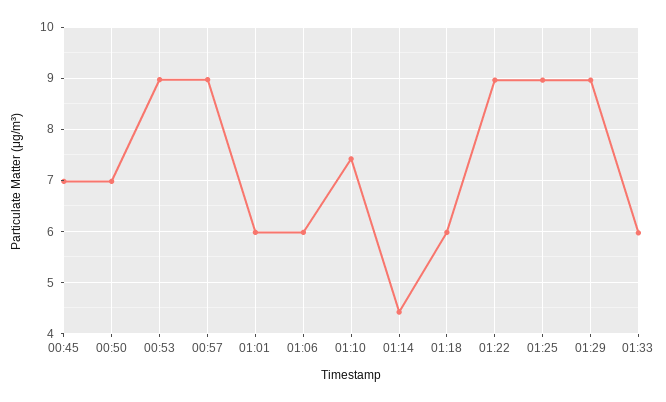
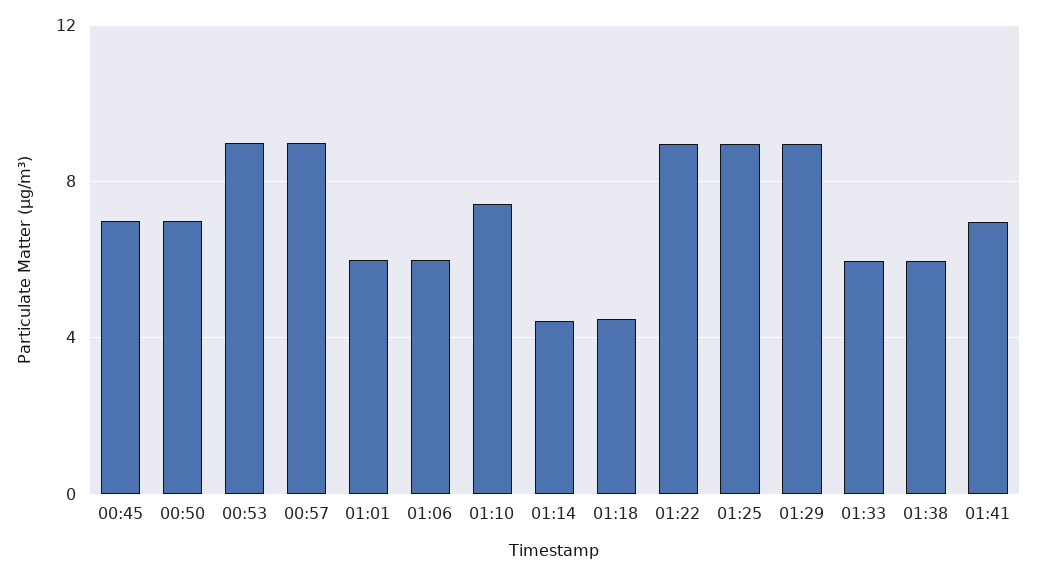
01:18: 6 -> 4.5
01:38: none -> 6
01:41: none -> 7

